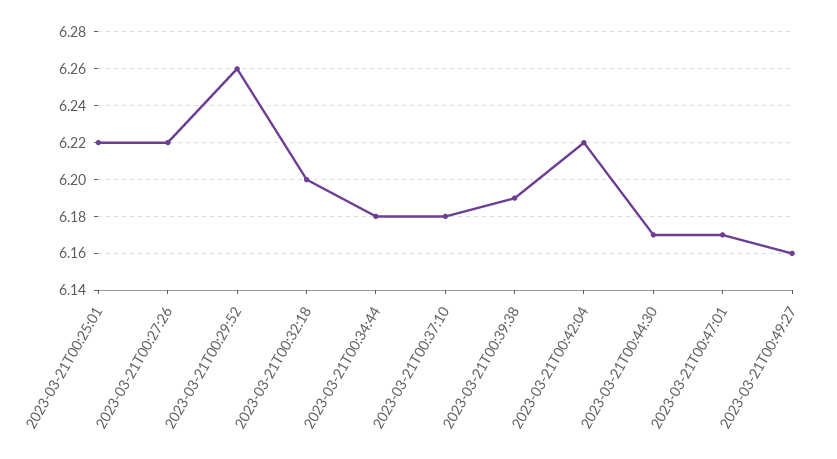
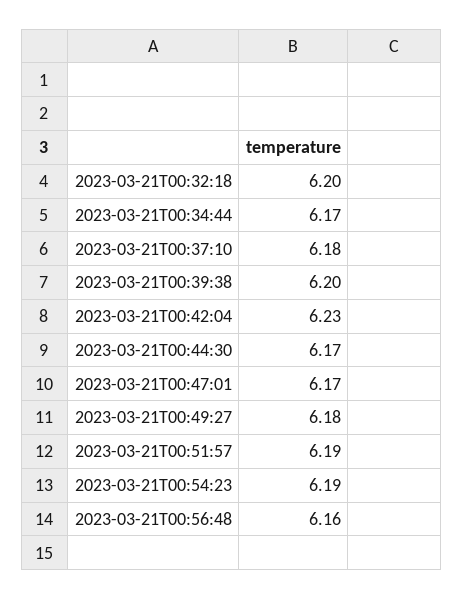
2023-03-21T00:25:01: 6.22 -> none
2023-03-21T00:27:26: 6.22 -> none
2023-03-21T00:29:52: 6.26 -> none
2023-03-21T00:34:44: 6.18 -> 6.17
2023-03-21T00:39:38: 6.19 -> 6.2
2023-03-21T00:42:04: 6.22 -> 6.23
2023-03-21T00:49:27: 6.16 -> 6.18
2023-03-21T00:51:57: none -> 6.19
2023-03-21T00:54:23: none -> 6.19
2023-03-21T00:56:48: none -> 6.16

